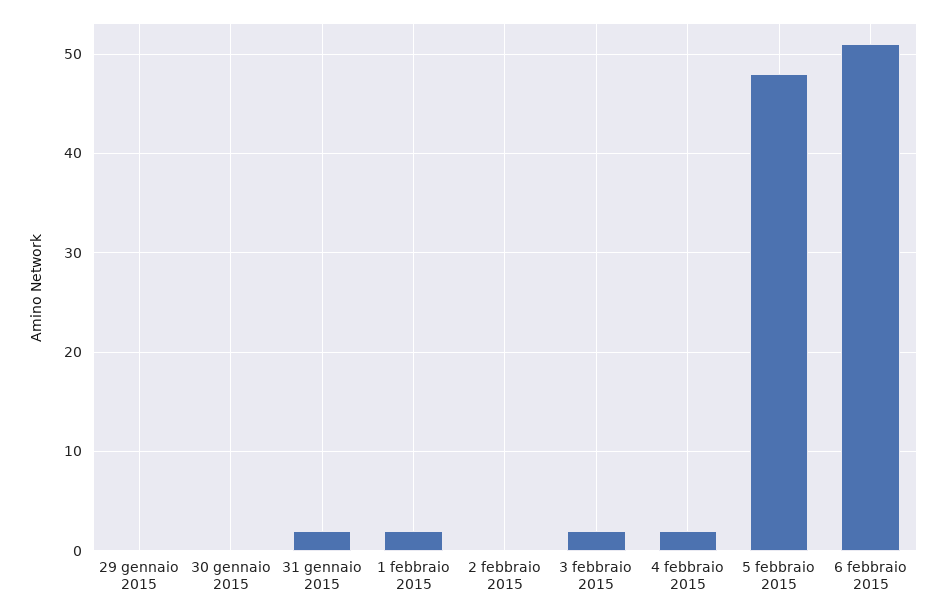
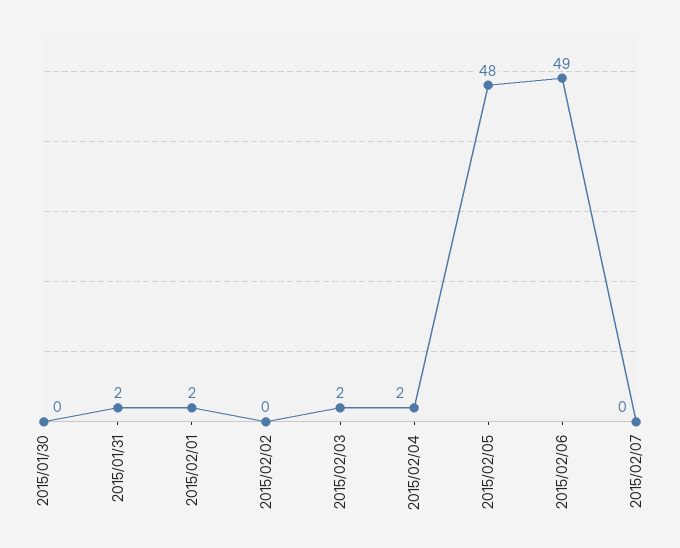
29 gennaio 2015: 0 -> none
6 febbraio 2015: 51 -> 49
2015/02/07: none -> 0

